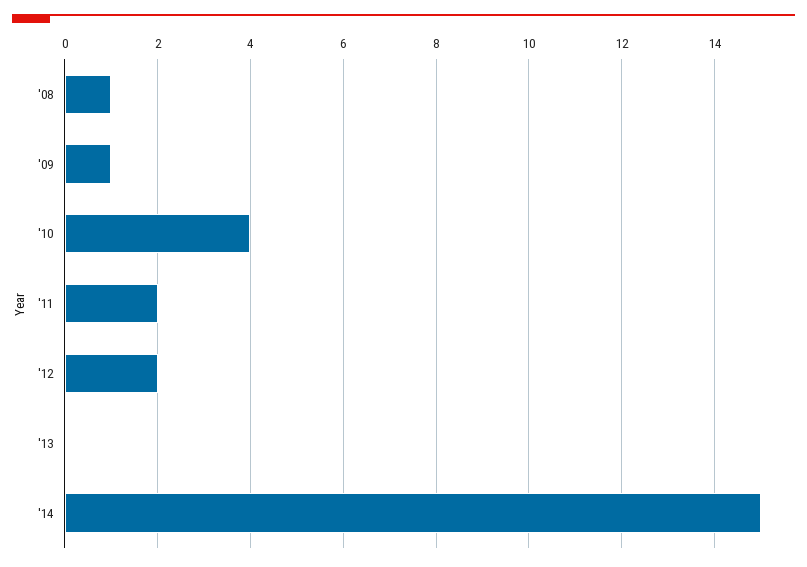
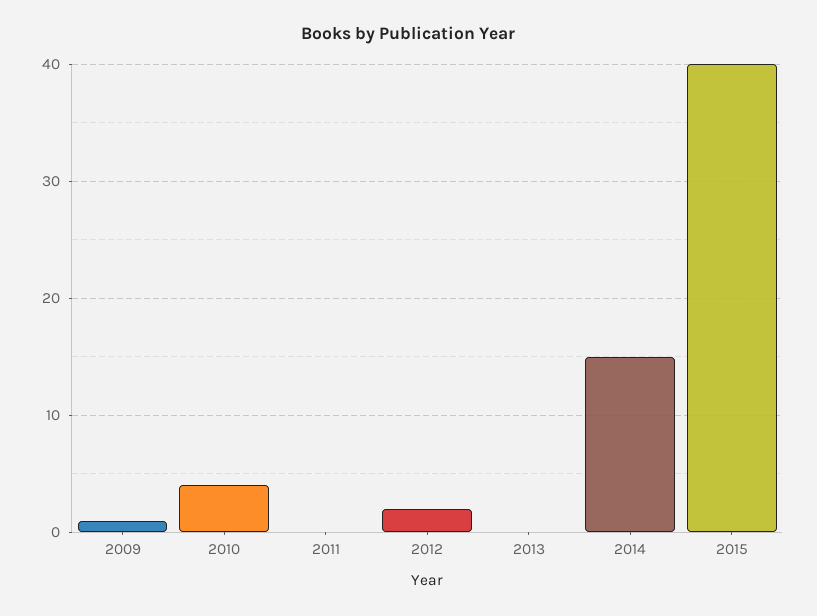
'08: 1 -> none
'11: 2 -> 0
2015: none -> 40

